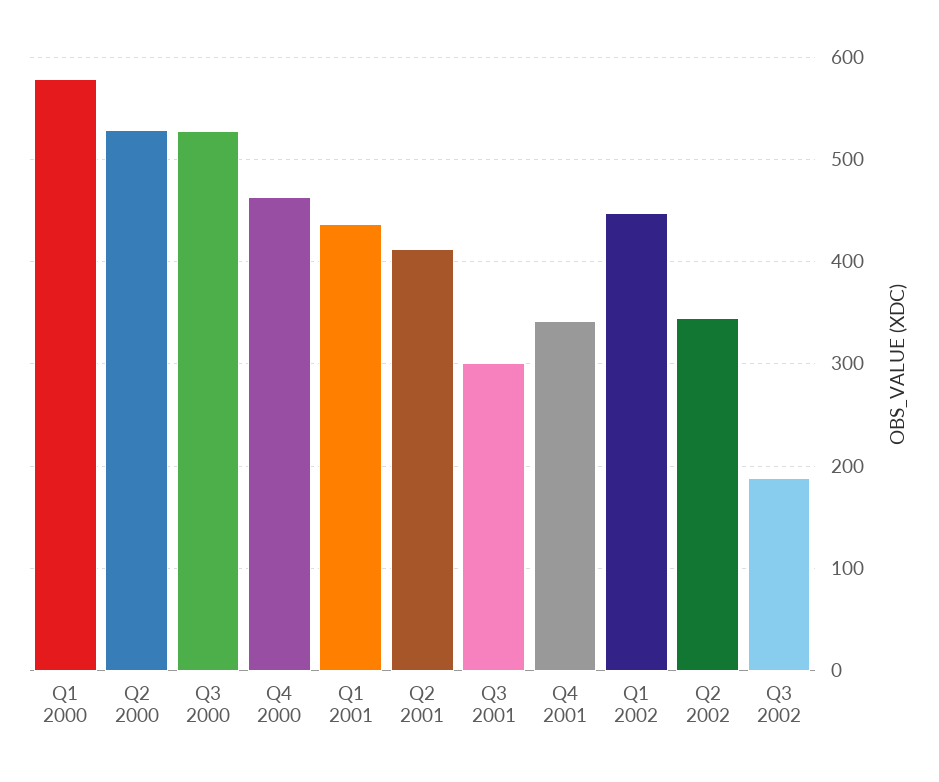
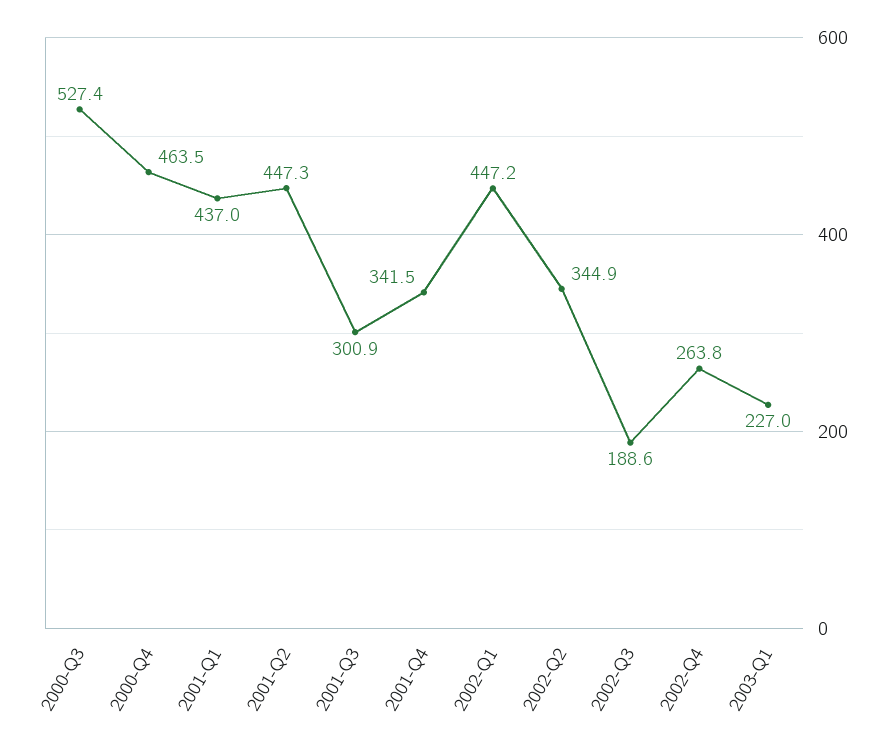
Q1 2000: 580 -> none
Q2 2000: 530 -> none
Q2 2001: 410 -> 447.3
2002-Q4: none -> 263.8
2003-Q1: none -> 227

